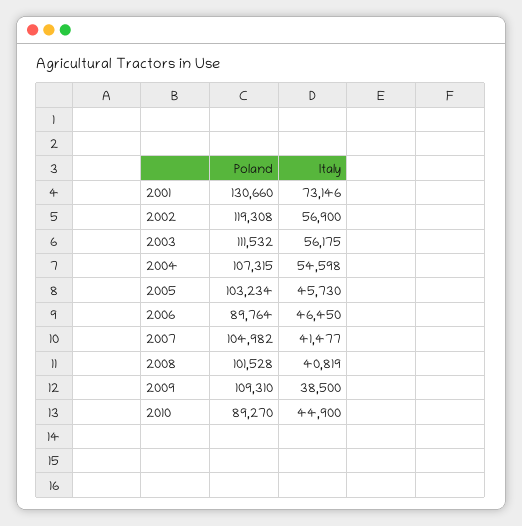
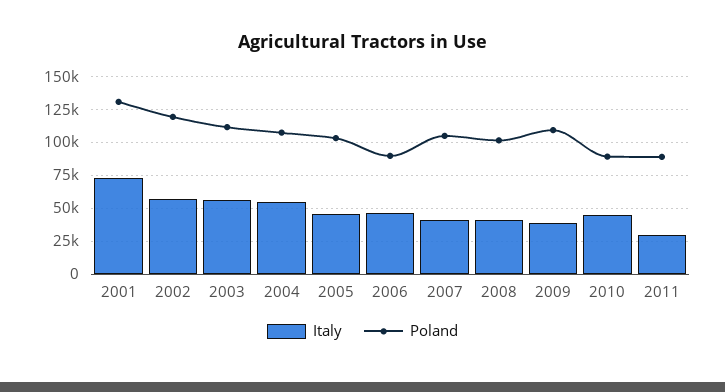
Italy, 2011: none -> 30000
Poland, 2011: none -> 90000

